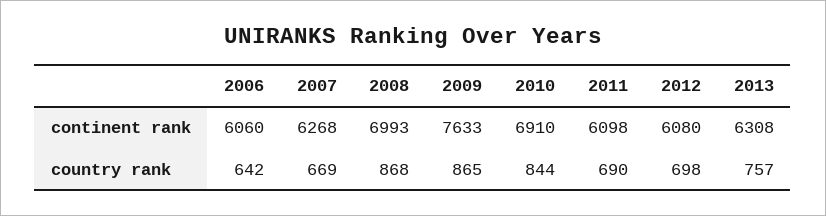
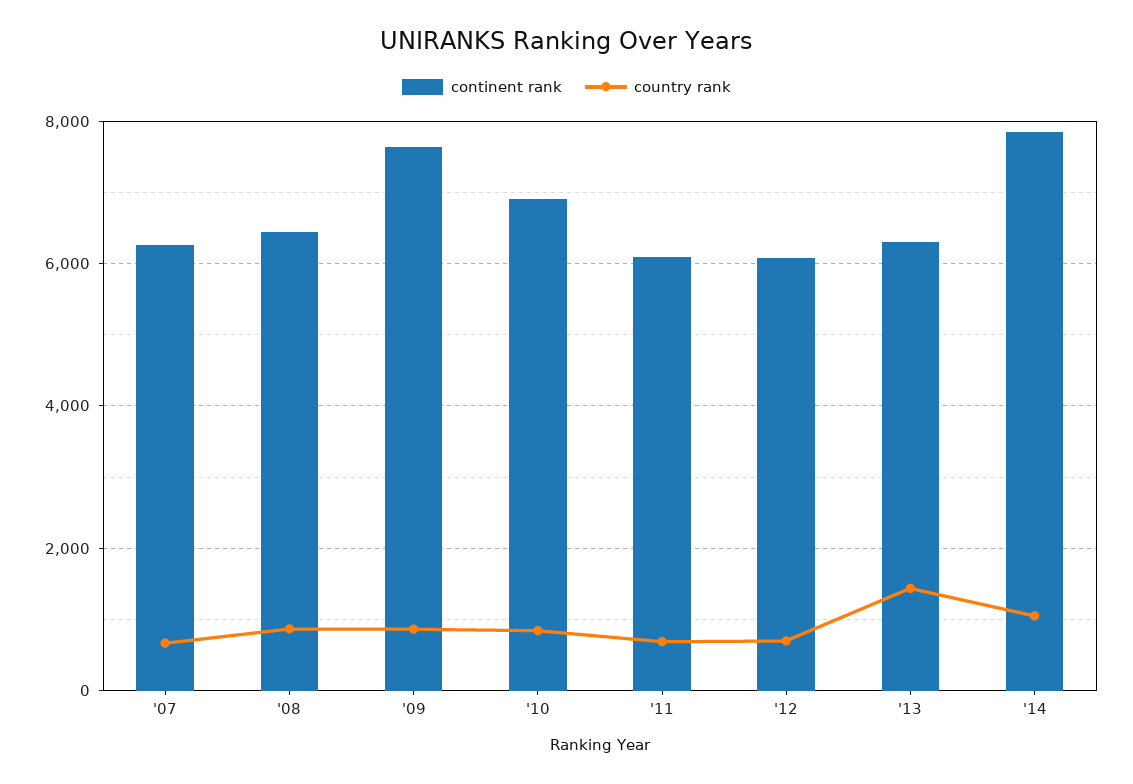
continent rank, 2006: 6060 -> none
continent rank, 2008: 6993 -> 6400
country rank, 2006: 642 -> none
country rank, 2013: 757 -> 1400
continent rank, '14: none -> 7800
country rank, '14: none -> 1000

